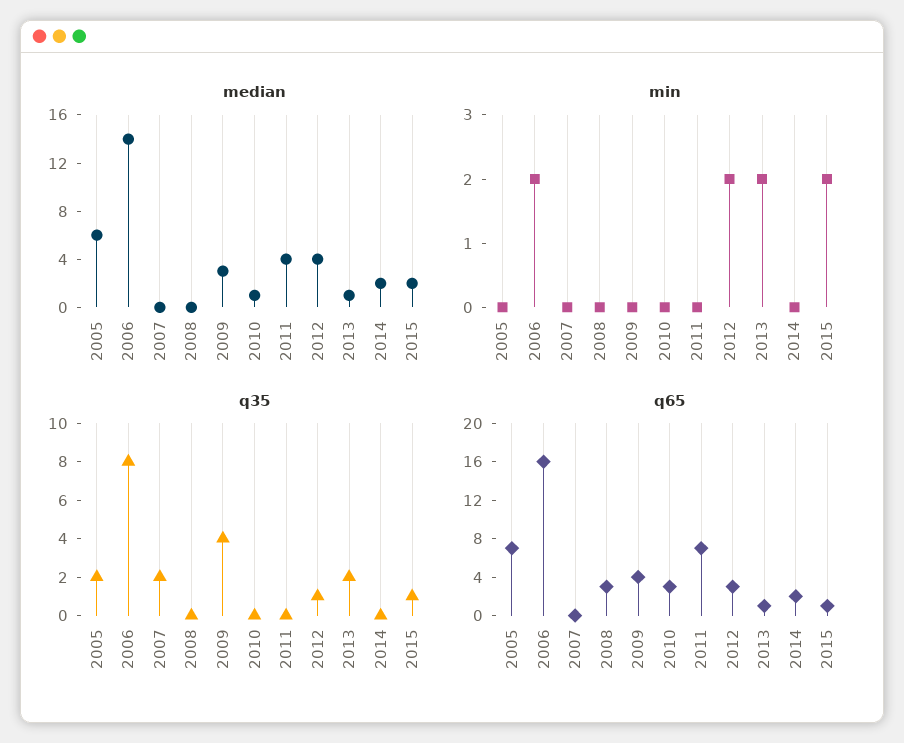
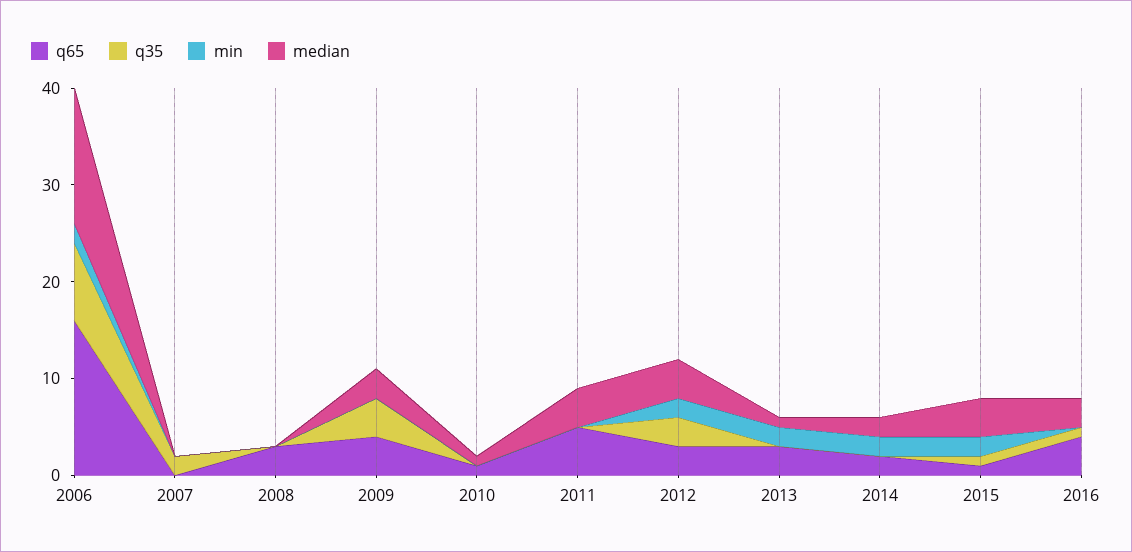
median, 2005: 6 -> none
median, 2015: 2 -> 4
min, 2005: 0 -> none
min, 2014: 0 -> 2
q35, 2005: 2 -> none
q35, 2012: 1 -> 3
q35, 2013: 2 -> 0
q65, 2005: 7 -> none
q65, 2010: 3 -> 1
q65, 2011: 7 -> 5
q65, 2013: 1 -> 3
q65, 2016: none -> 4
q35, 2016: none -> 1
min, 2016: none -> 0
median, 2016: none -> 3

